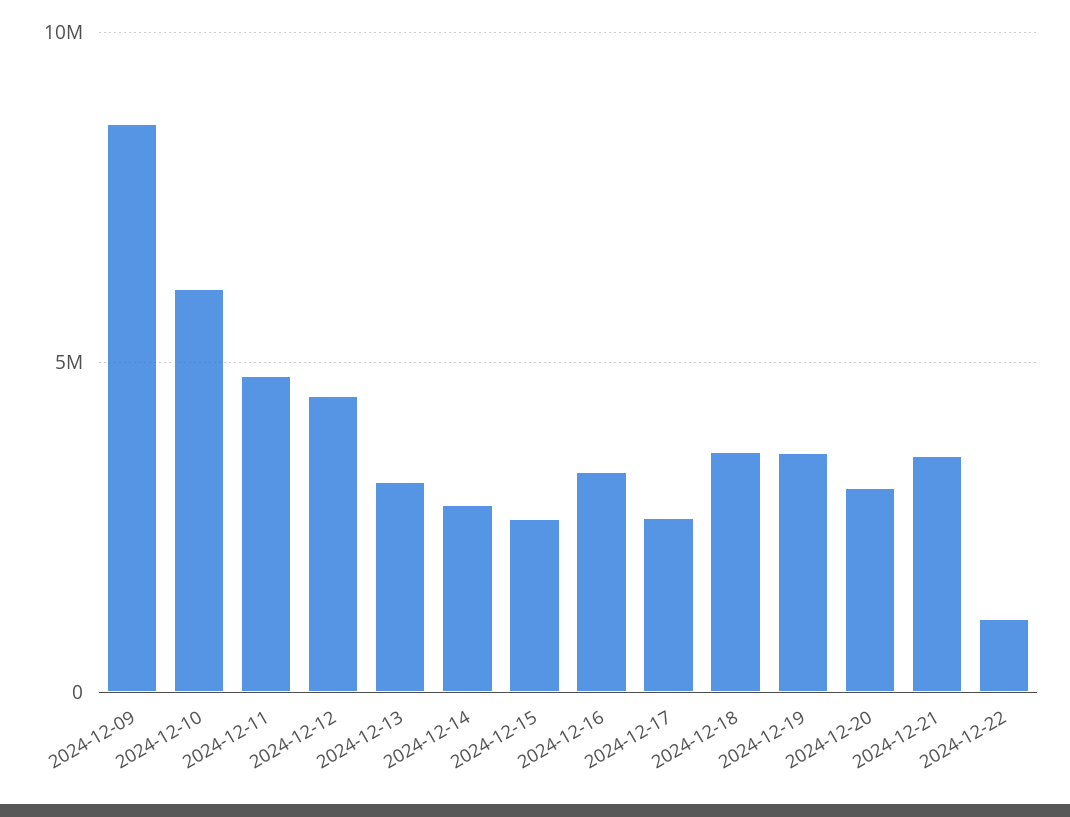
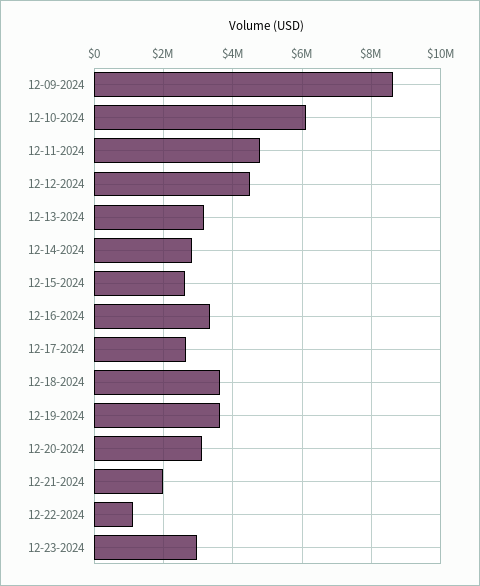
2024-12-21: 3500000 -> 2000000
12-23-2024: none -> 3000000

